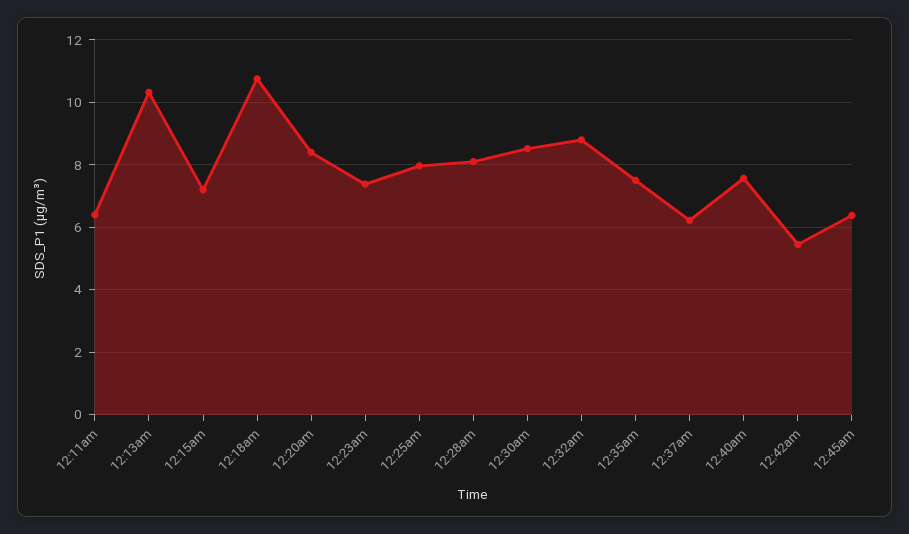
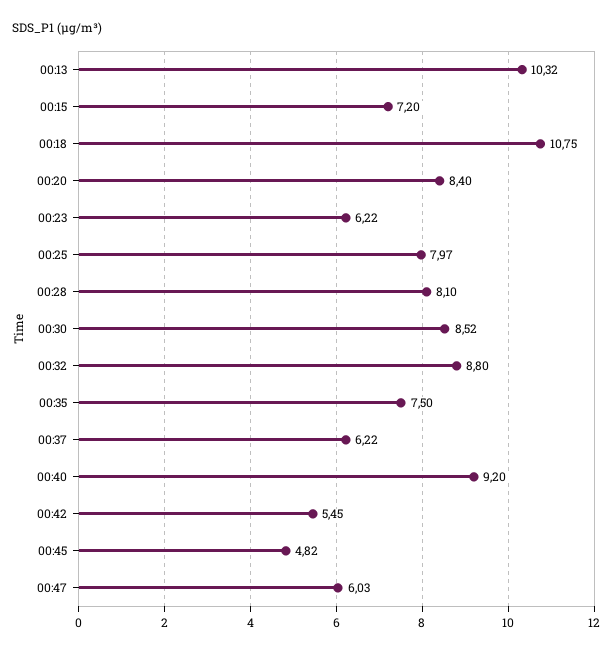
12:11am: 6.4 -> none
12:23am: 7.4 -> 6.22
12:40am: 7.6 -> 9.2
12:45am: 6.4 -> 4.82
00:47: none -> 6.03

